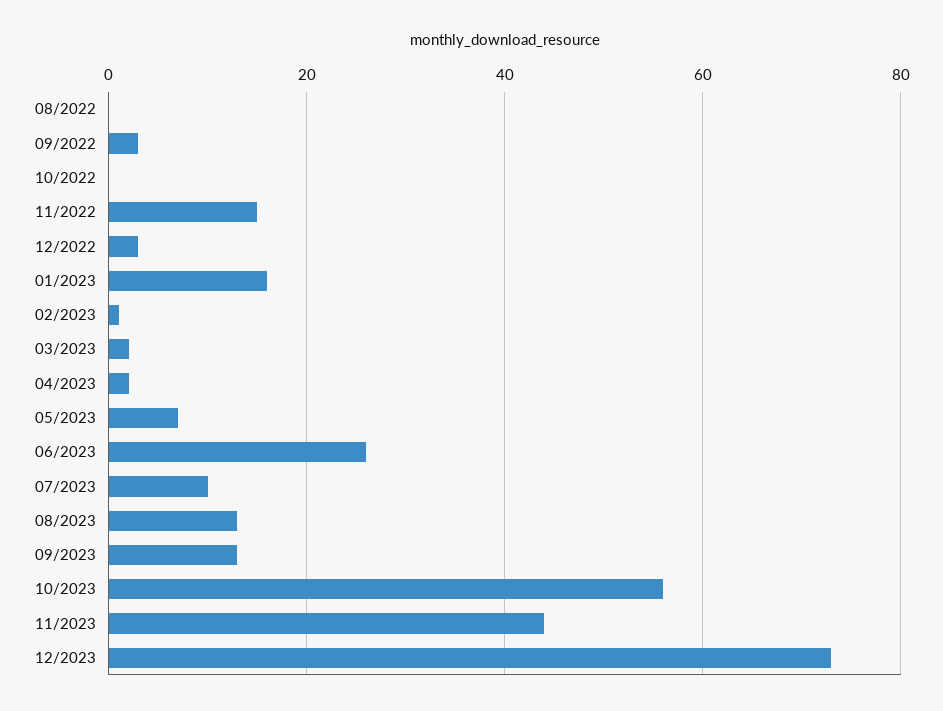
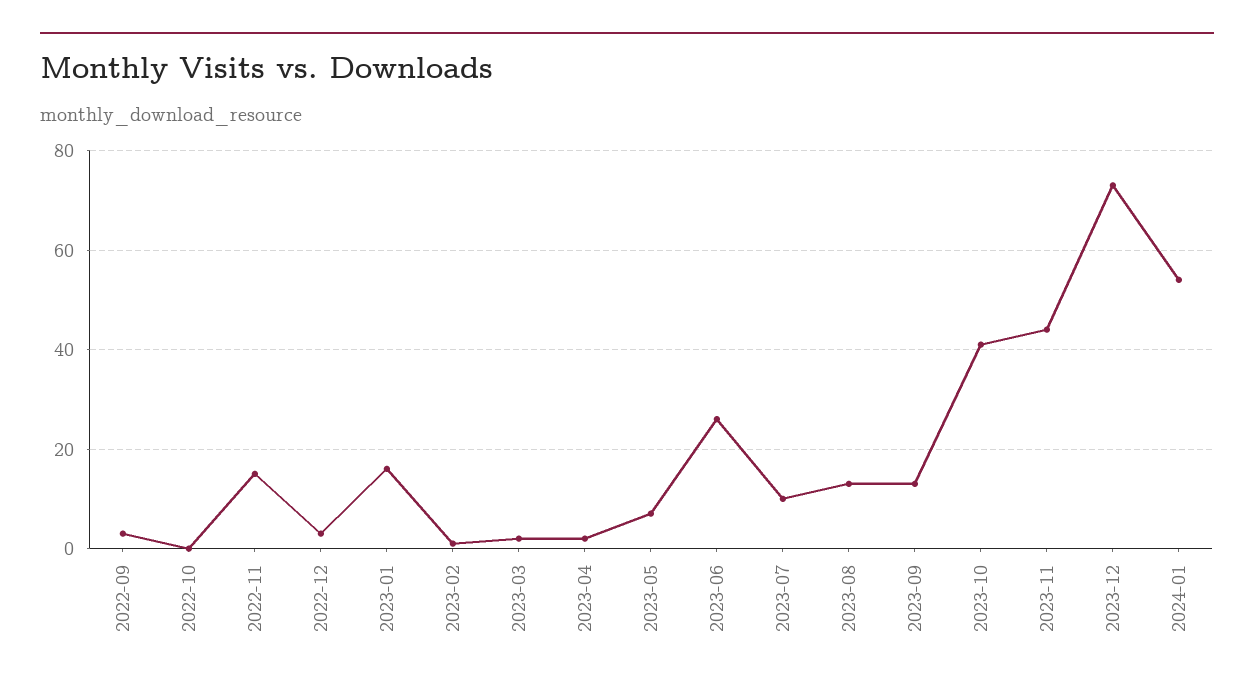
08/2022: 0 -> none
10/2023: 55 -> 40
2024-01: none -> 55

